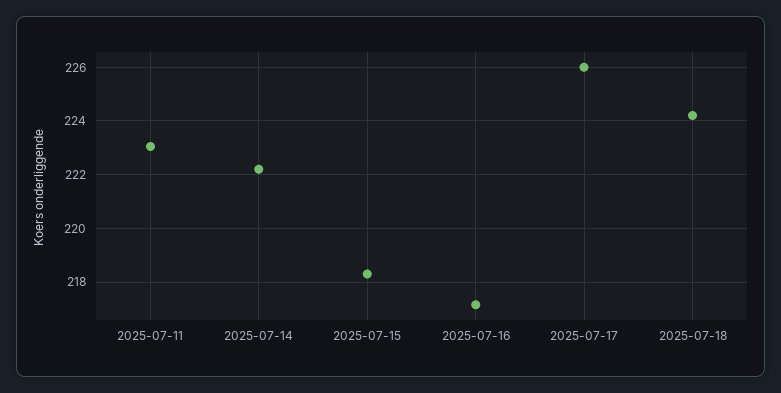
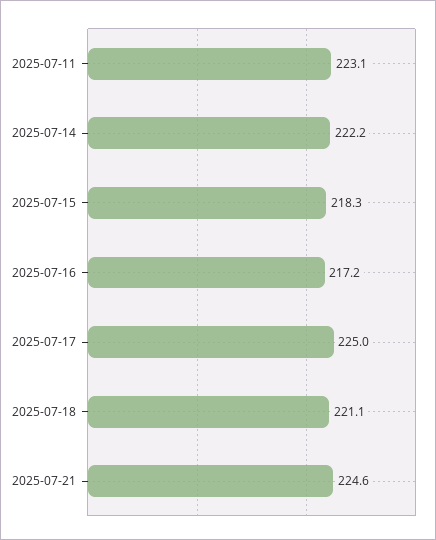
2025-07-17: 226 -> 225
2025-07-18: 224.25 -> 221.1
2025-07-21: none -> 224.6

